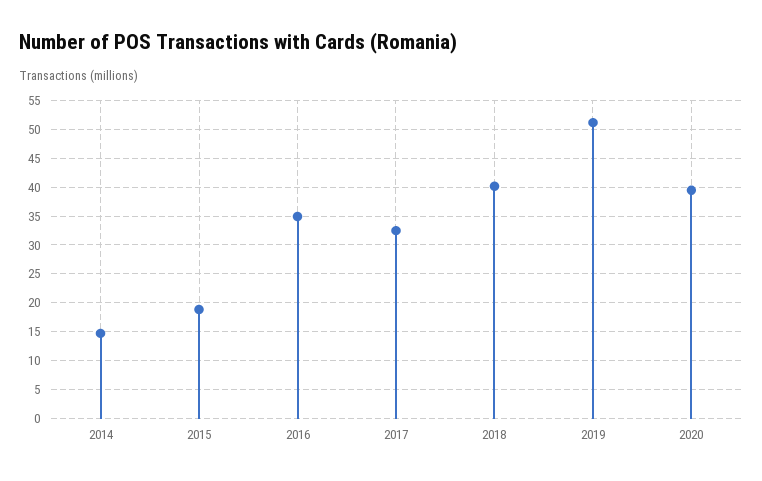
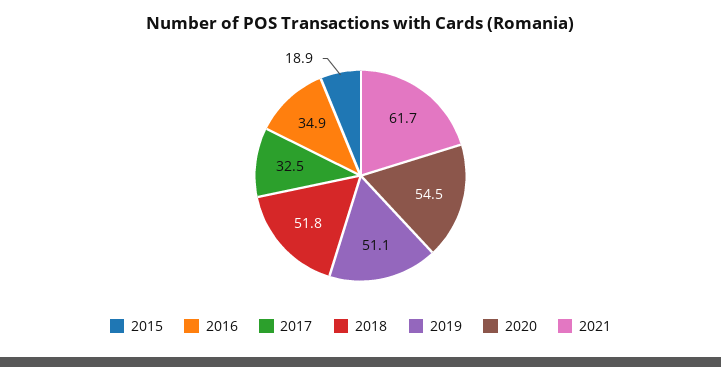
2014: 15 -> none
2018: 40 -> 51.8
2020: 40 -> 54.5
2021: none -> 61.7

